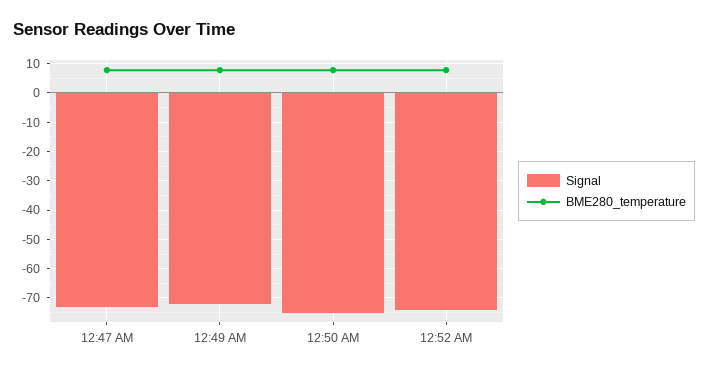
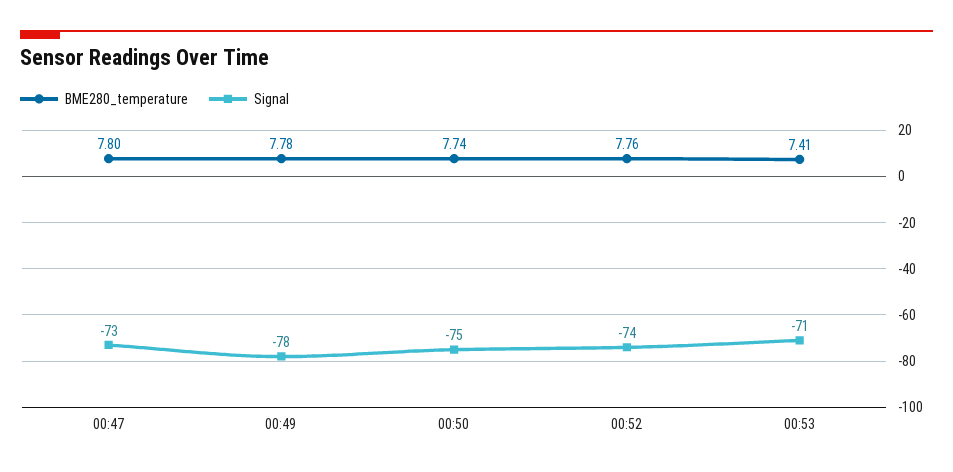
Signal, 12:49 AM: -72.5 -> -78
BME280_temperature, 00:53: none -> 7.41
Signal, 00:53: none -> -71

